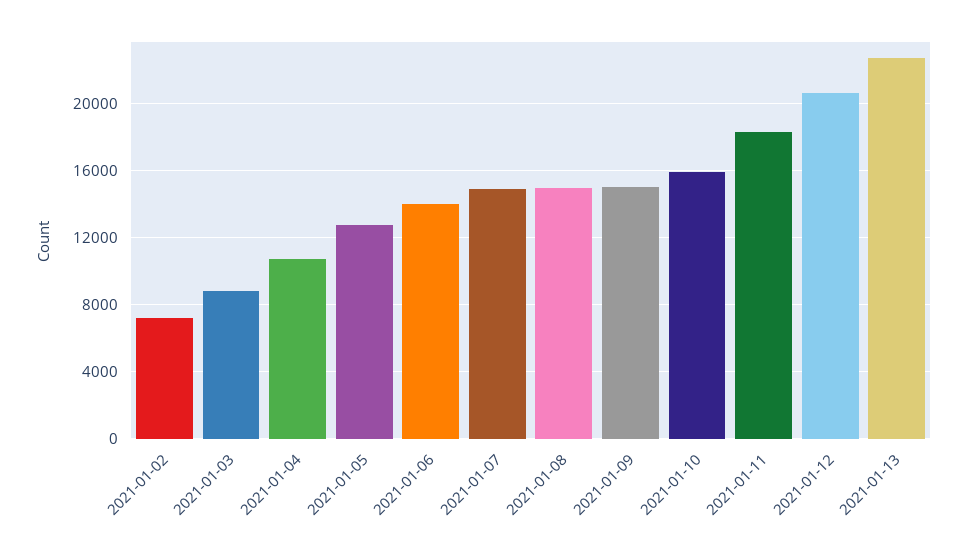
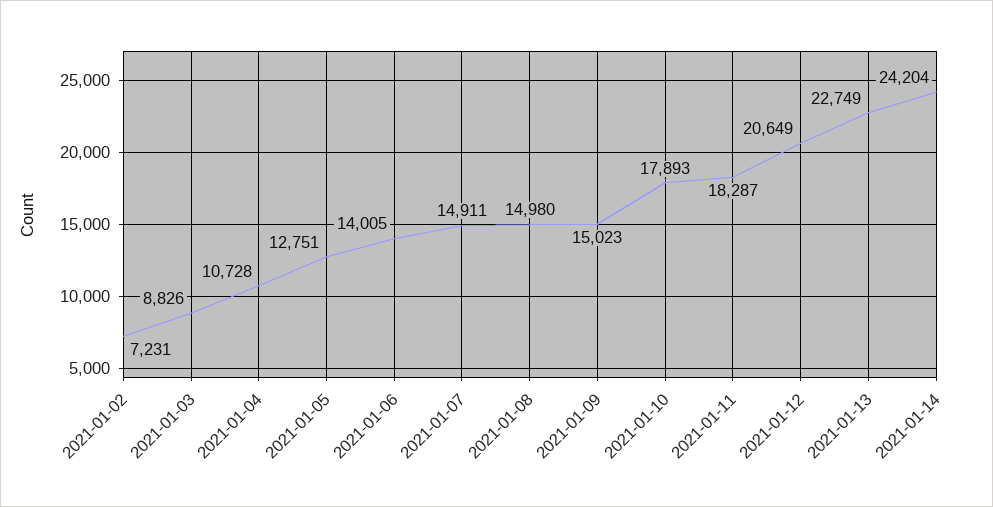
2021-01-10: 16000 -> 17893
2021-01-14: none -> 24204

